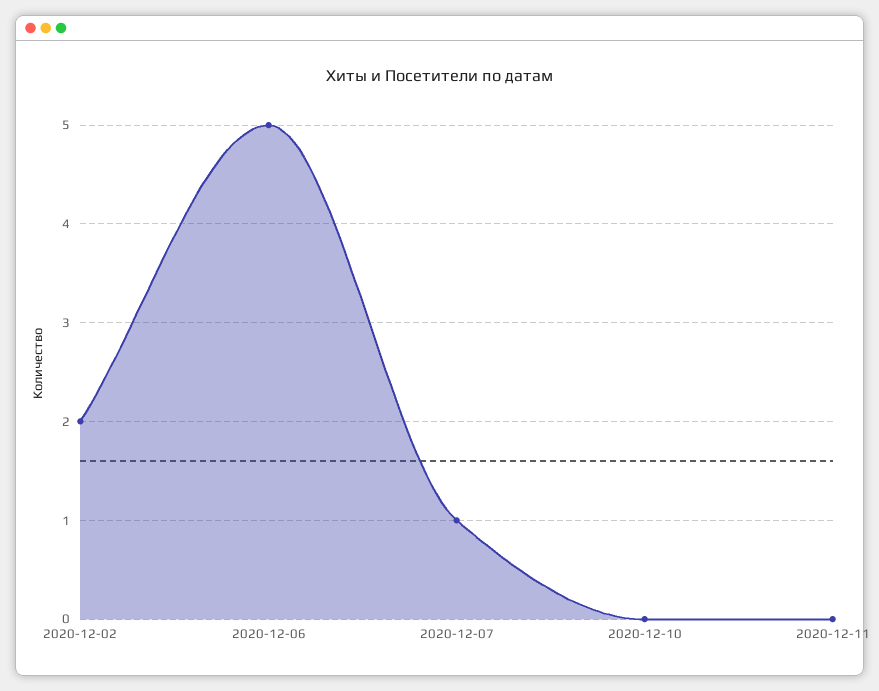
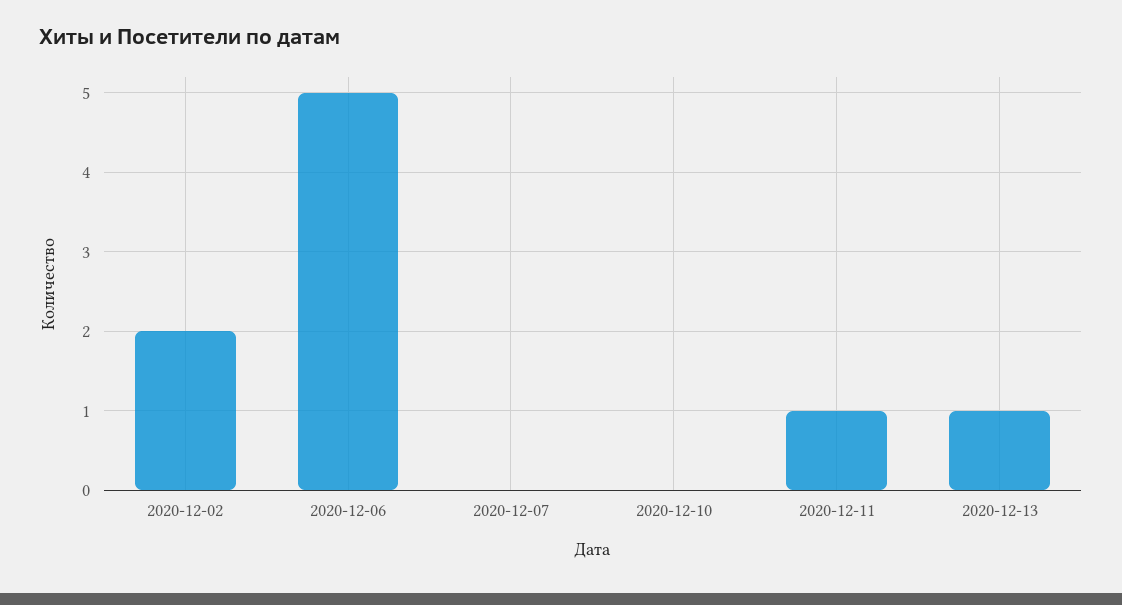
2020-12-07: 1 -> 0
2020-12-11: 0 -> 1
2020-12-13: none -> 1

